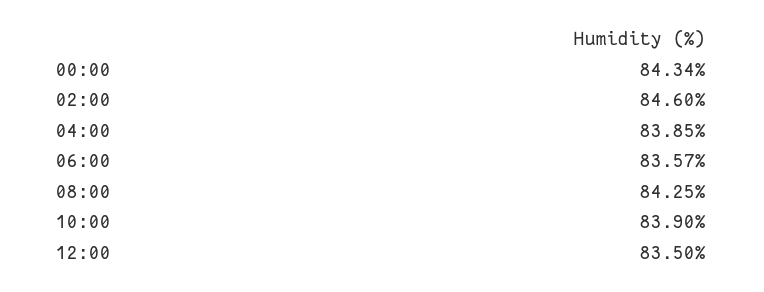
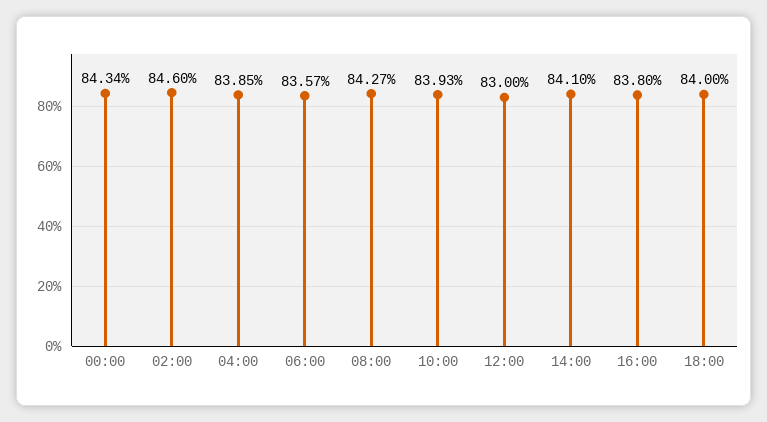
08:00: 84.25 -> 84.27
10:00: 83.9 -> 83.93
12:00: 83.5 -> 83
14:00: none -> 84.1
16:00: none -> 83.8
18:00: none -> 84

